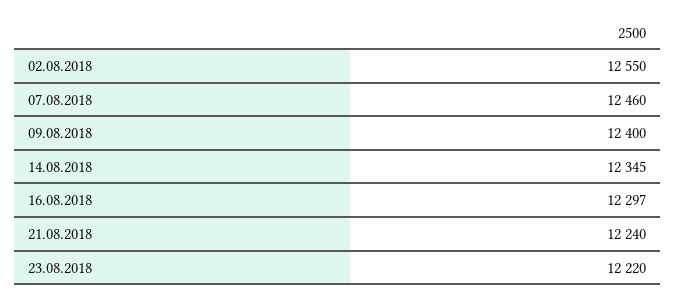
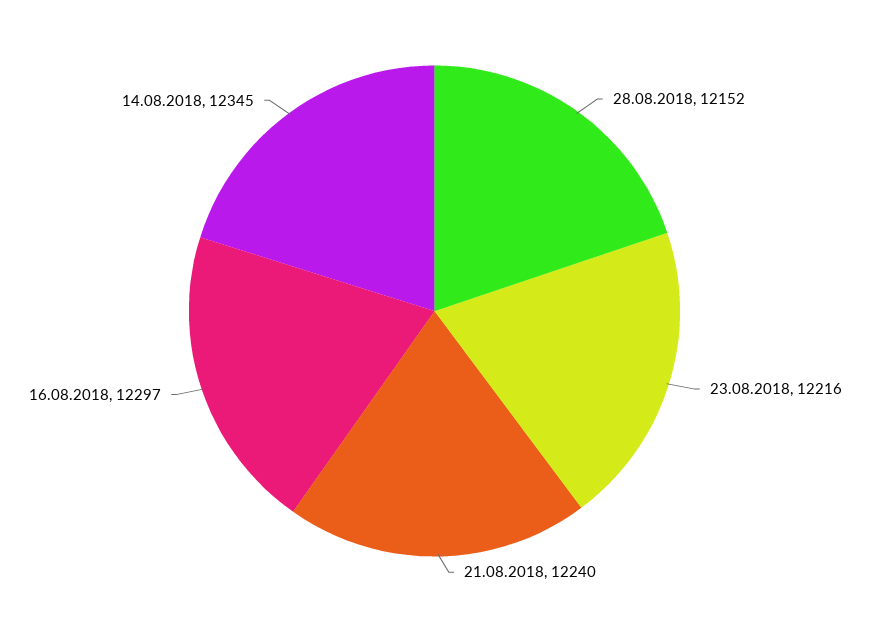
02.08.2018: 12550 -> none
07.08.2018: 12460 -> none
09.08.2018: 12400 -> none
23.08.2018: 12220 -> 12216
28.08.2018: none -> 12152

